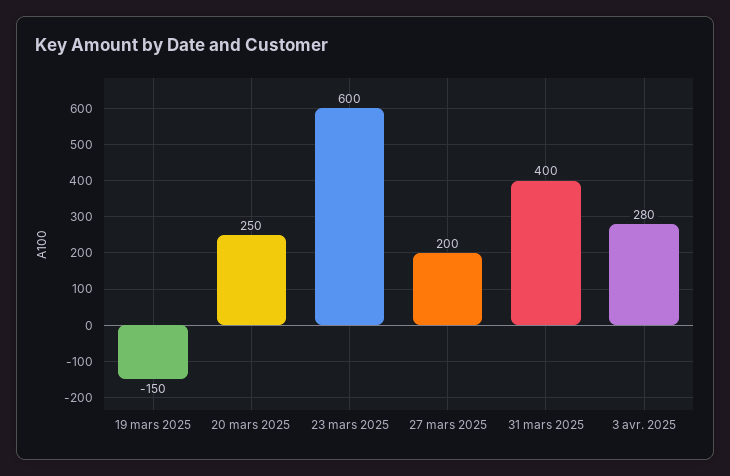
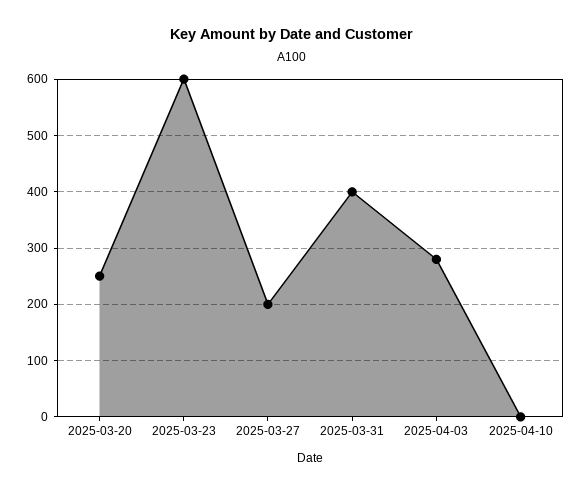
19 mars 2025: -150 -> none
2025-04-10: none -> 0

